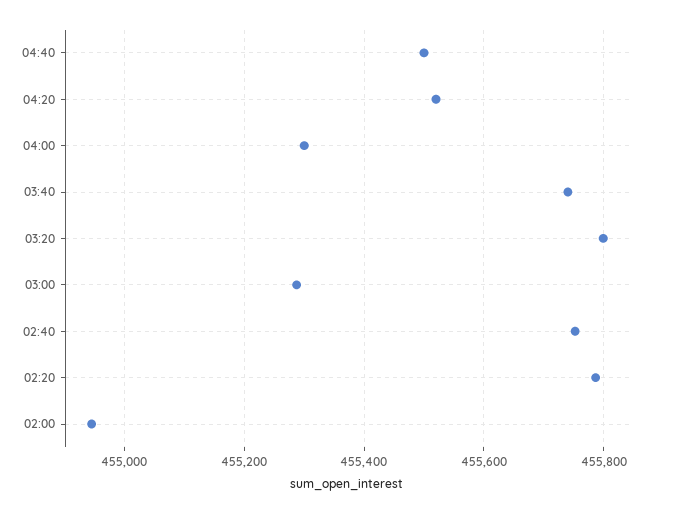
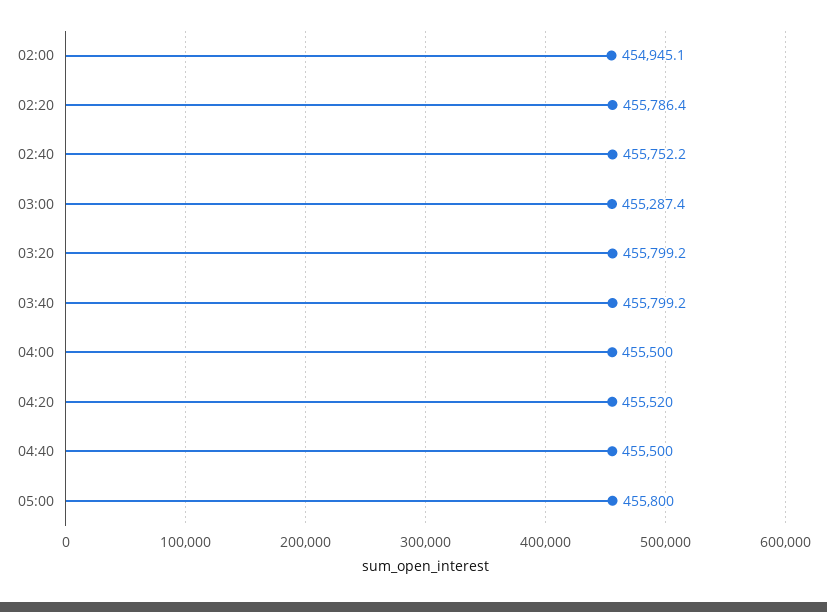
04:00: 455300 -> 455500
03:40: 455740 -> 455799.2
05:00: none -> 455800

